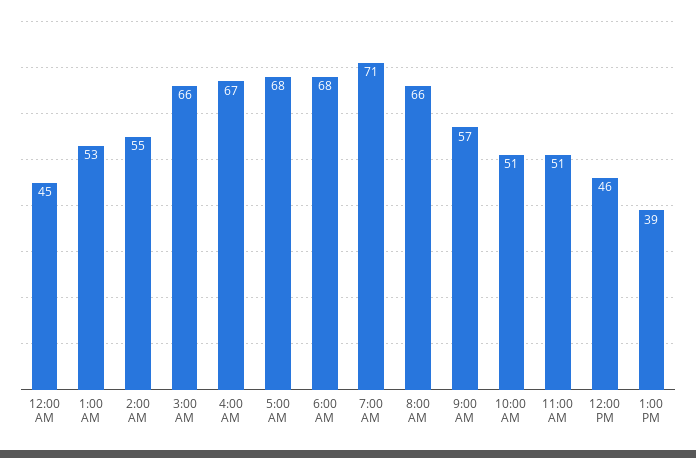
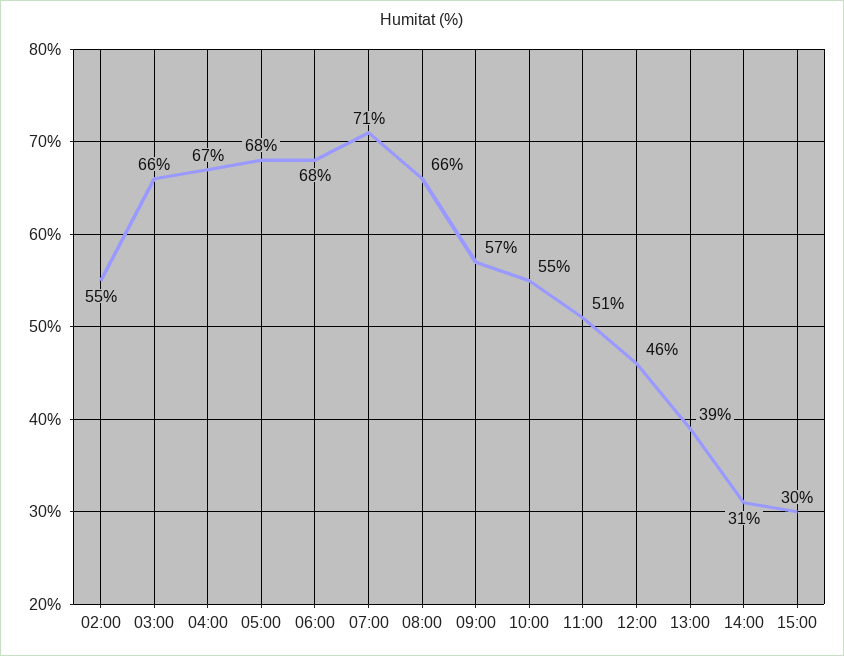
12:00 AM: 45 -> none
1:00 AM: 53 -> none
10:00 AM: 51 -> 55
14:00: none -> 31
15:00: none -> 30

